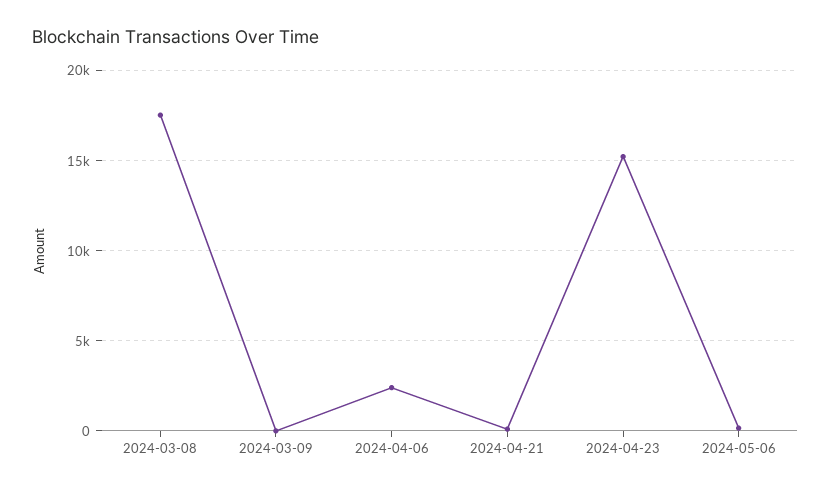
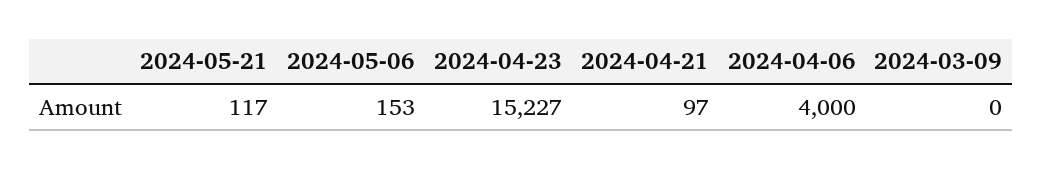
2024-03-08: 17500 -> none
2024-04-06: 2500 -> 4000
2024-05-21: none -> 117

